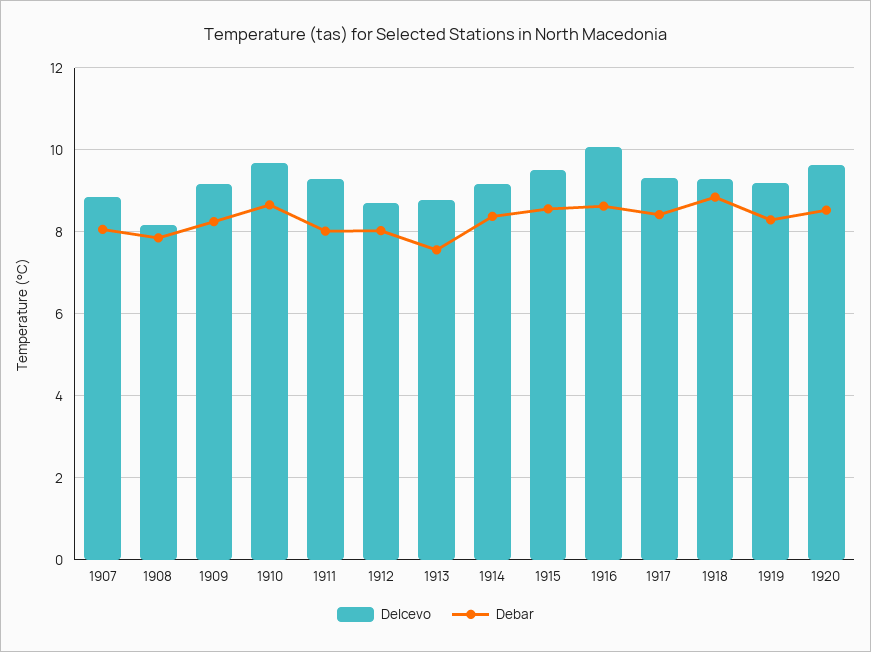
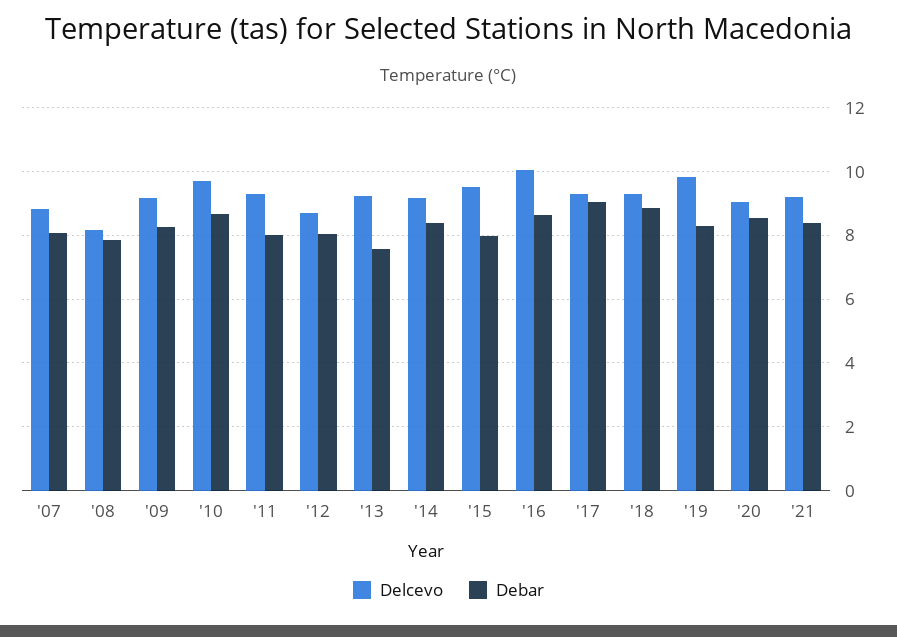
Delcevo, 1913: 8.8 -> 9.2
Debar, 1915: 8.6 -> 8
Debar, 1917: 8.4 -> 9
Delcevo, 1919: 9.2 -> 9.8
Delcevo, 1920: 9.6 -> 9
Delcevo, '21: none -> 9.2
Debar, '21: none -> 8.4

